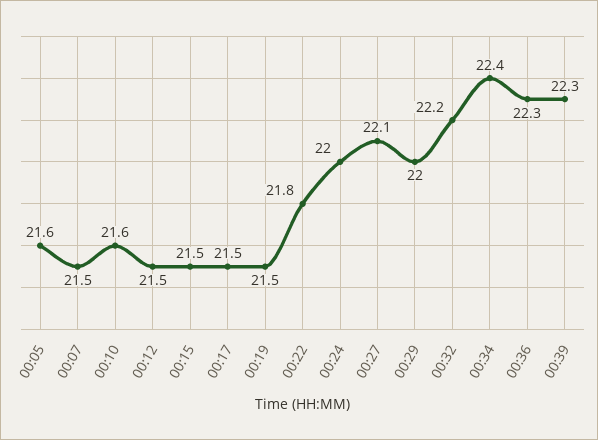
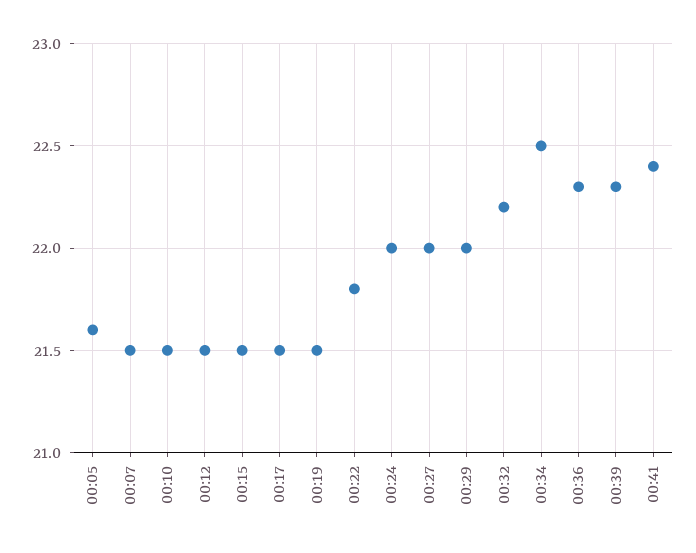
00:10: 21.6 -> 21.5
00:27: 22.1 -> 22
00:34: 22.4 -> 22.5
00:41: none -> 22.4

